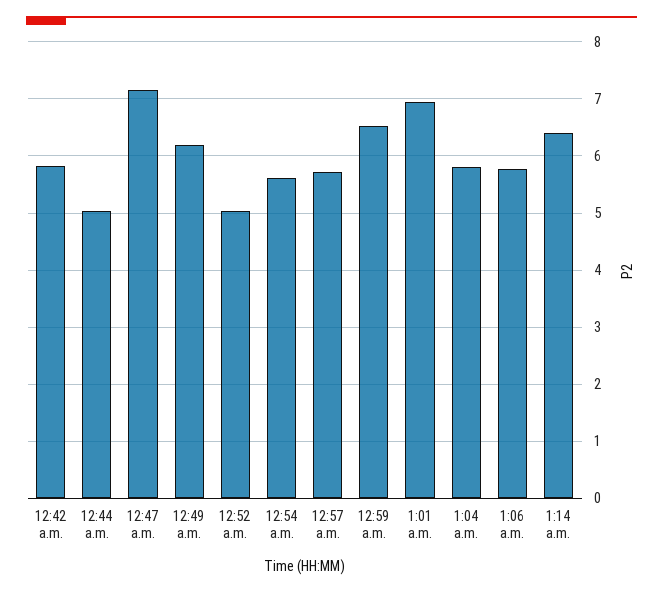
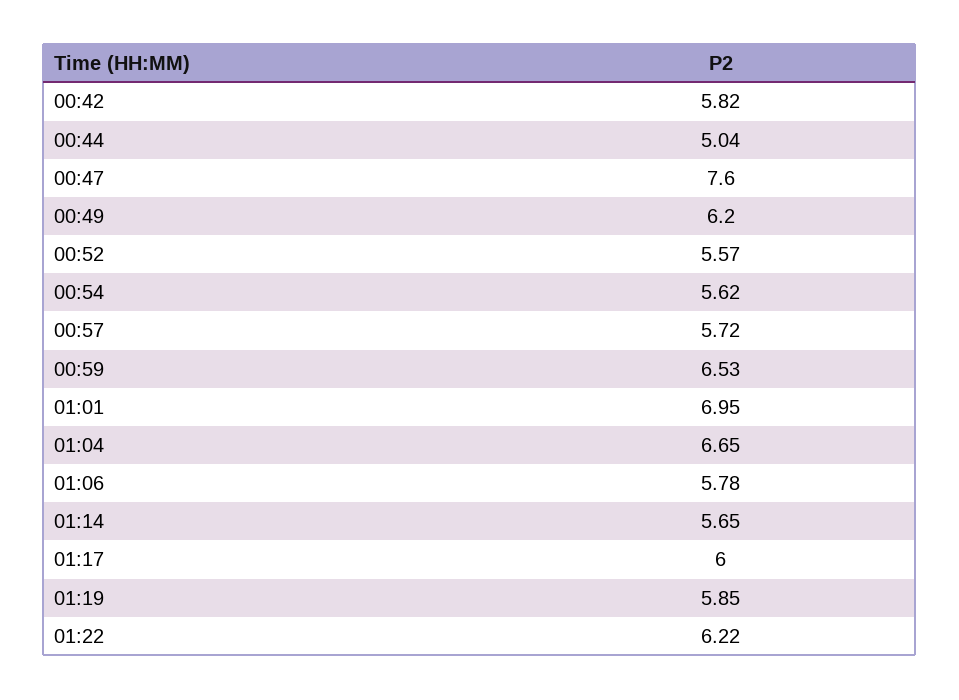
12:47 a.m.: 7.2 -> 7.6
12:52 a.m.: 5 -> 5.57
1:04 a.m.: 5.8 -> 6.65
1:14 a.m.: 6.4 -> 5.65
01:17: none -> 6
01:19: none -> 5.85
01:22: none -> 6.22

